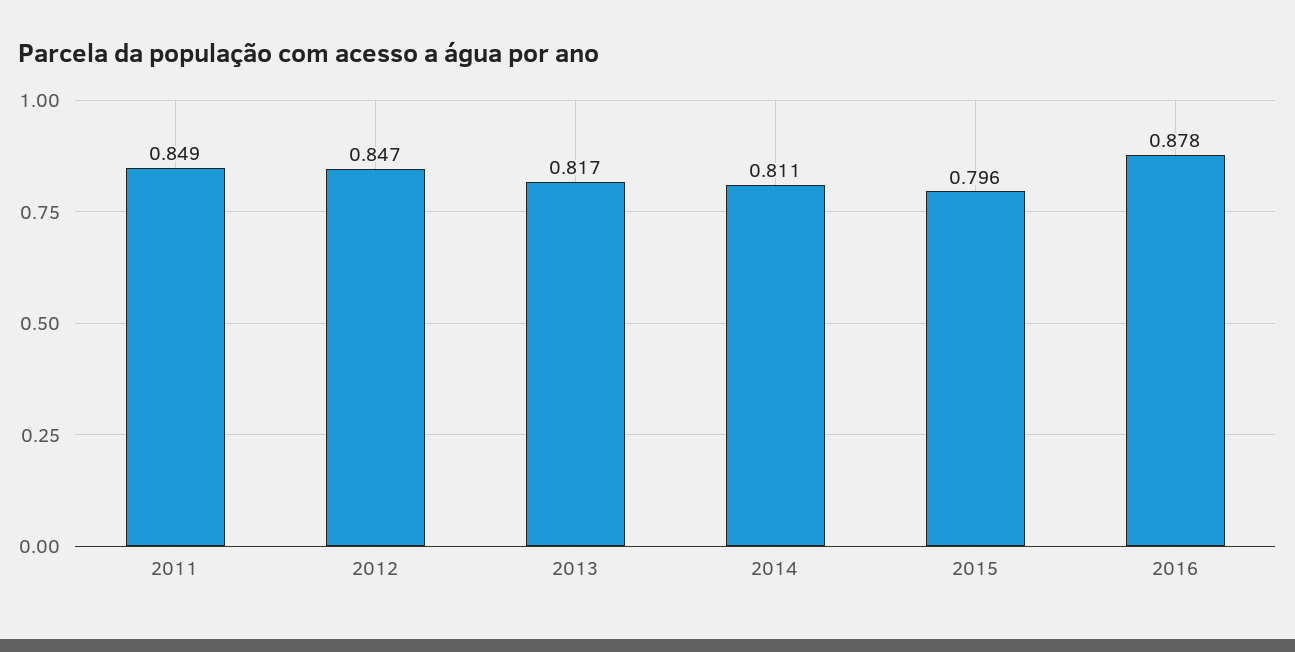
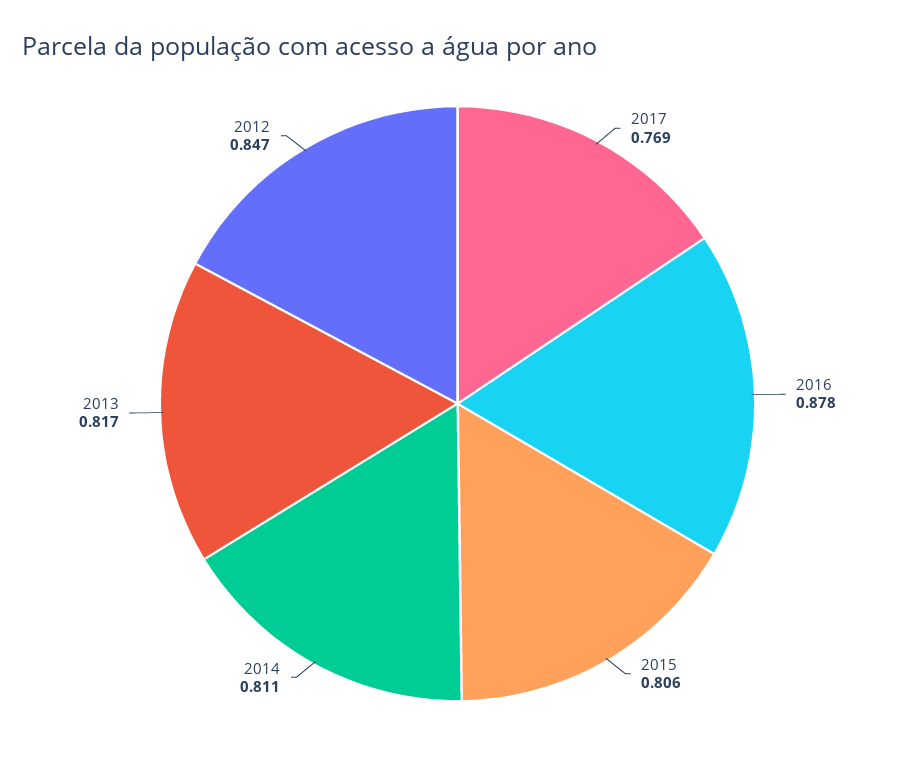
2011: 0.849 -> none
2015: 0.796 -> 0.806
2017: none -> 0.769

